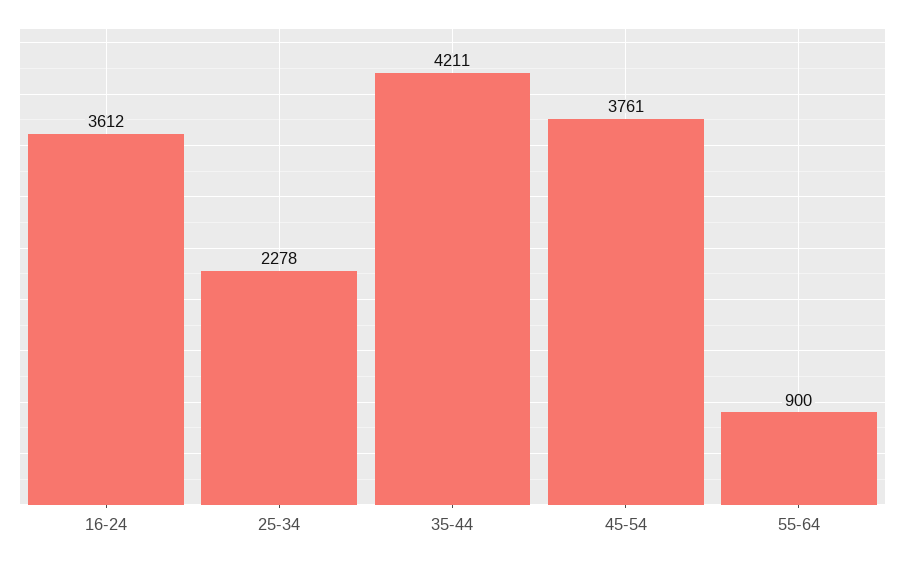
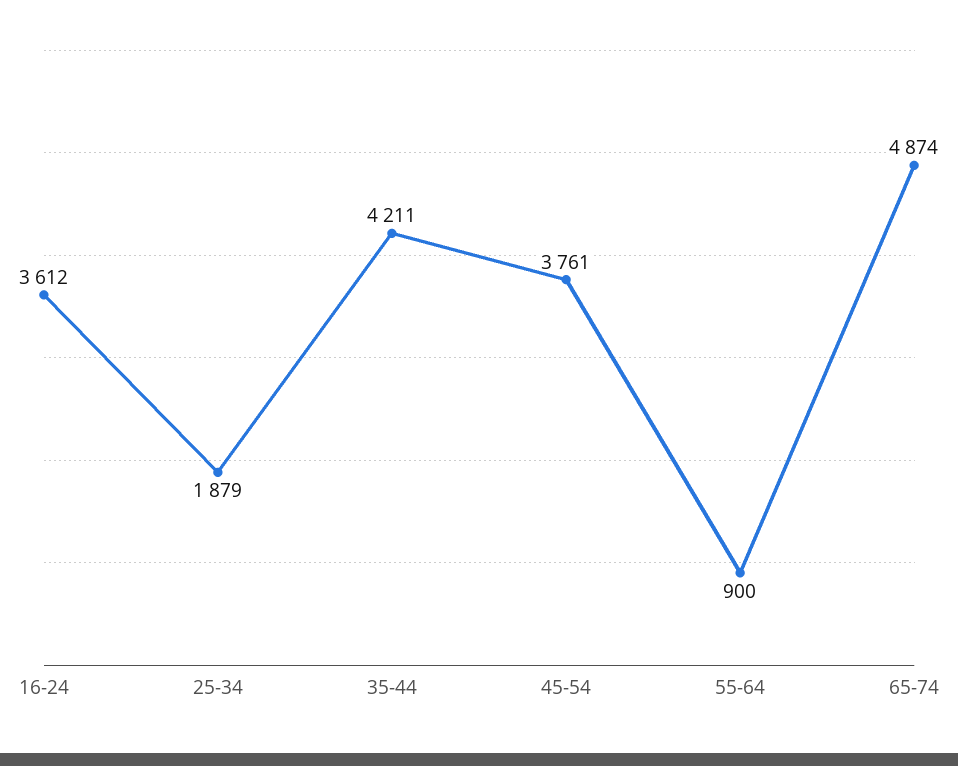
25-34: 2278 -> 1879
65-74: none -> 4874

